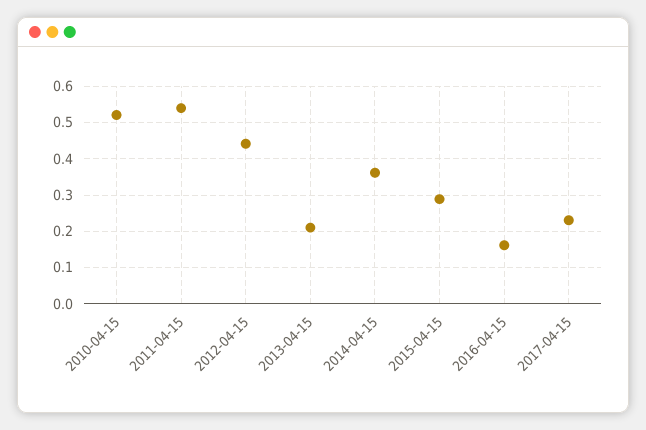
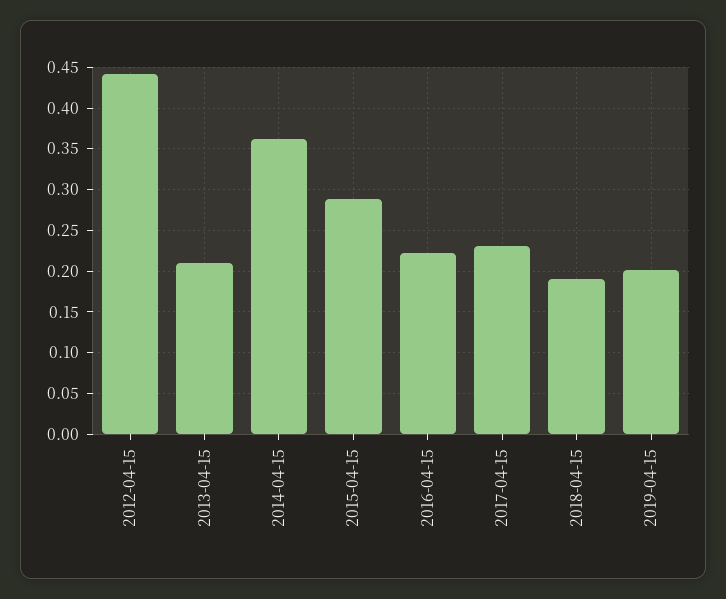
2010-04-15: 0.52 -> none
2011-04-15: 0.54 -> none
2016-04-15: 0.16 -> 0.22
2018-04-15: none -> 0.19
2019-04-15: none -> 0.2

